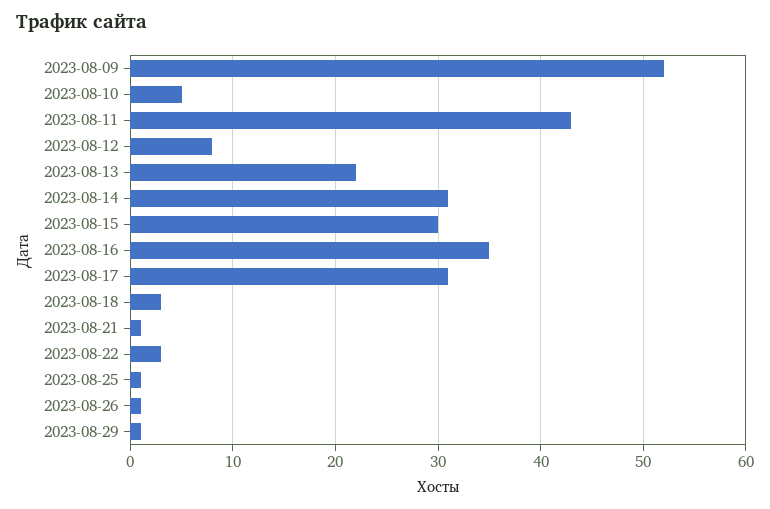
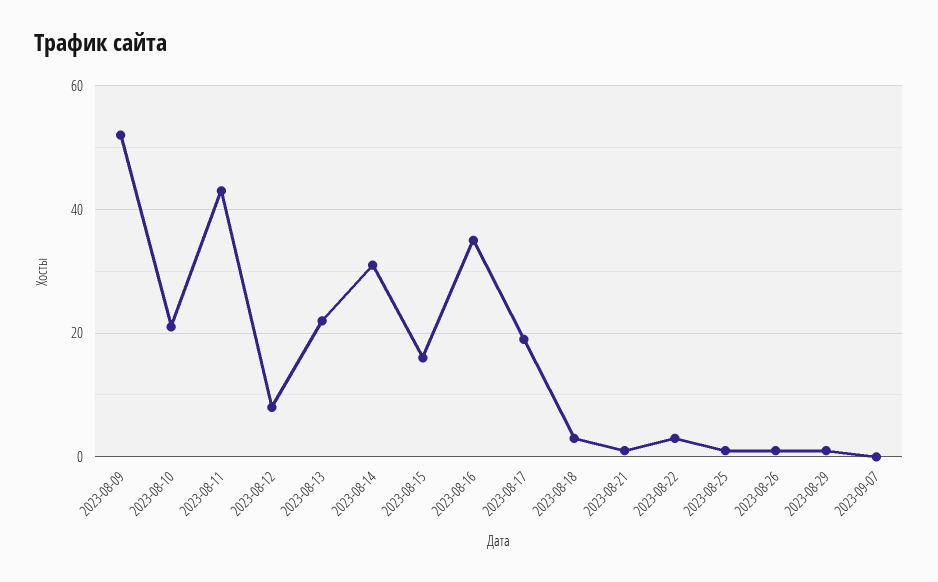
2023-08-10: 5 -> 20
2023-08-15: 30 -> 15
2023-08-17: 31 -> 20
2023-09-07: none -> 0

